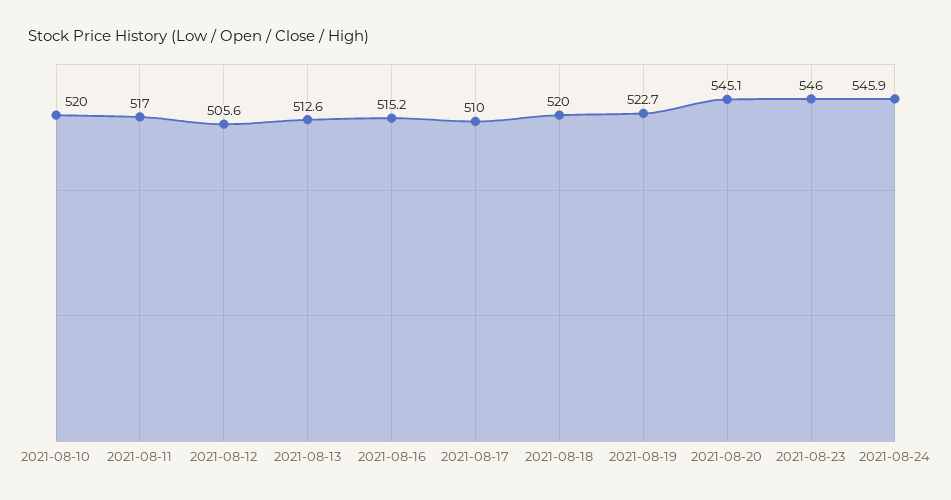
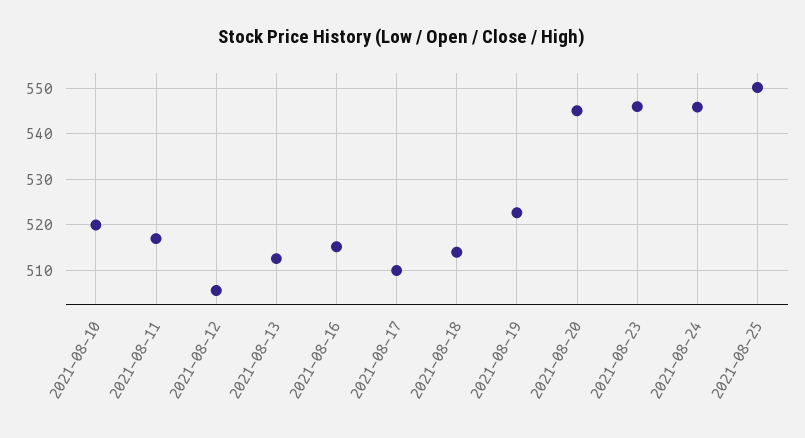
2021-08-18: 520 -> 514
2021-08-25: none -> 550

